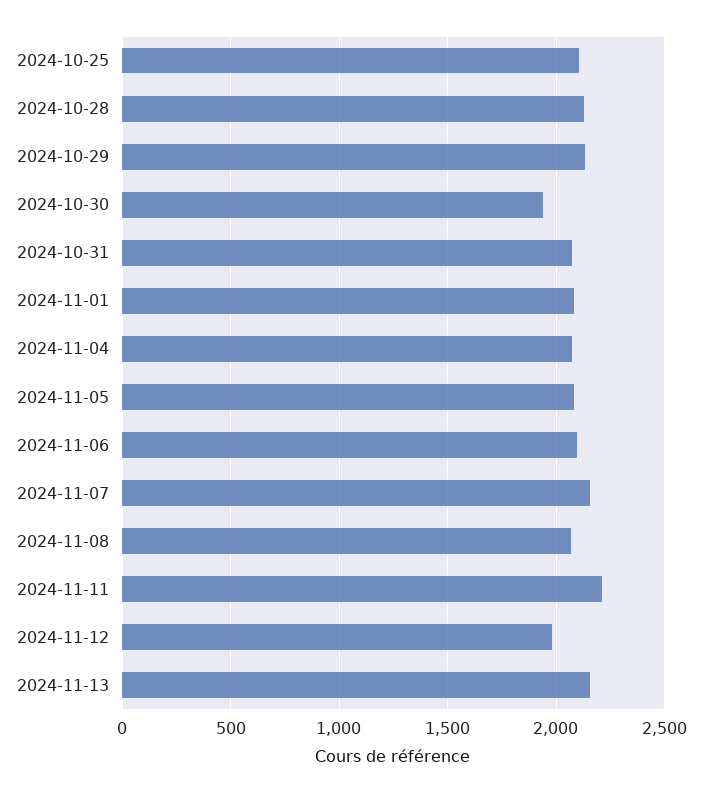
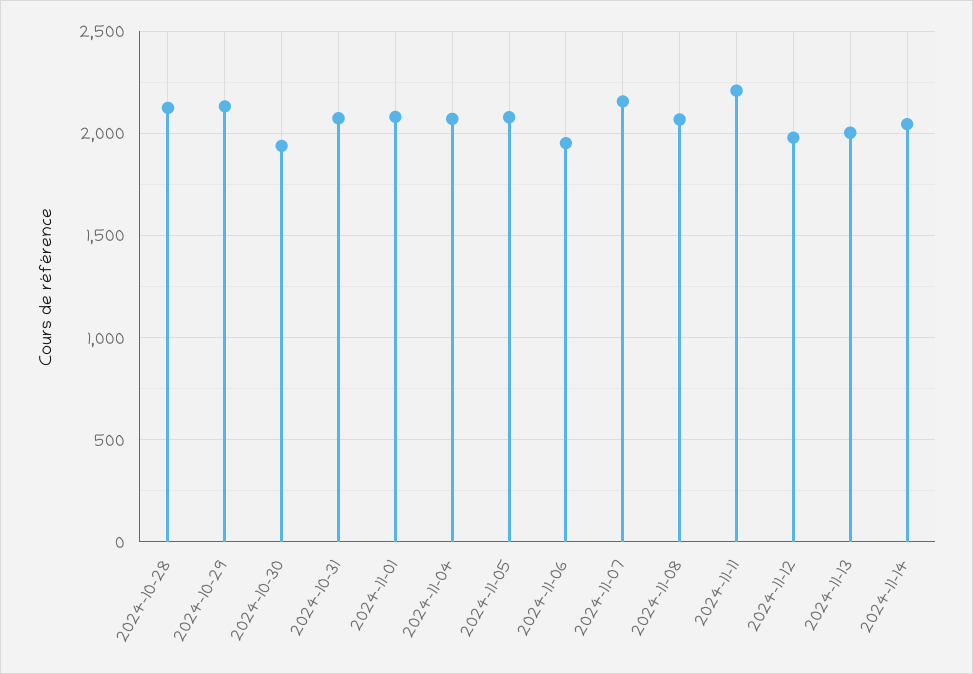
2024-10-25: 2100 -> none
2024-11-06: 2100 -> 1950
2024-11-13: 2150 -> 2000
2024-11-14: none -> 2050

